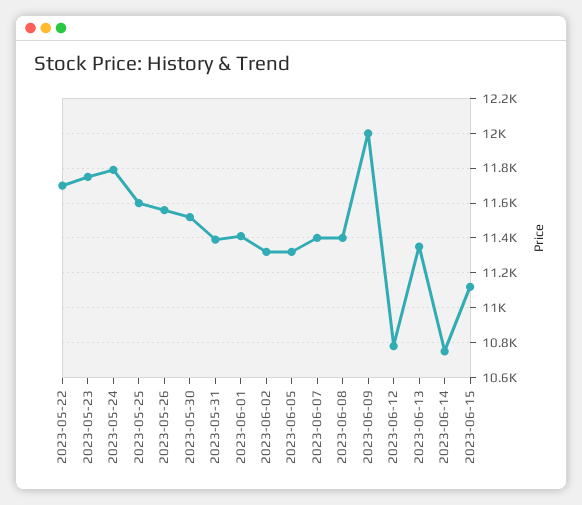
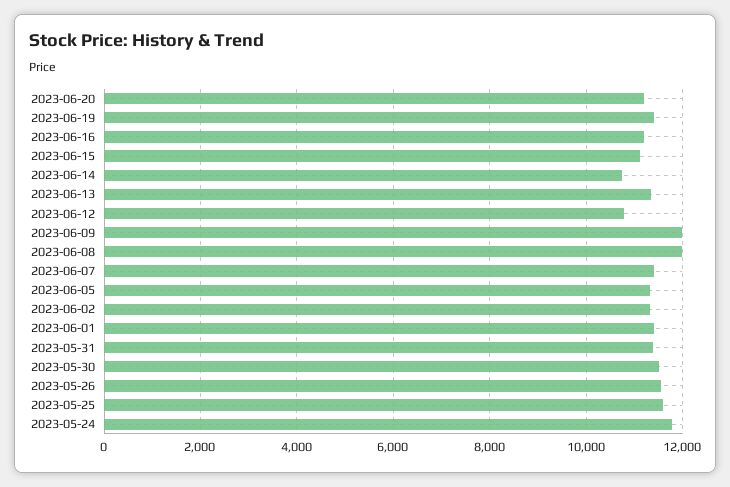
2023-05-22: 11700 -> none
2023-05-23: 11750 -> none
2023-06-08: 11400 -> 12000
2023-06-20: none -> 11200
2023-06-19: none -> 11400
2023-06-16: none -> 11200

